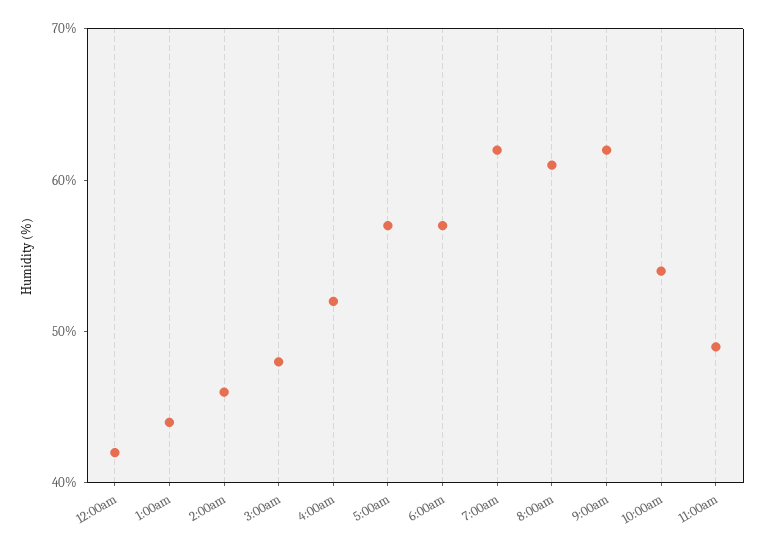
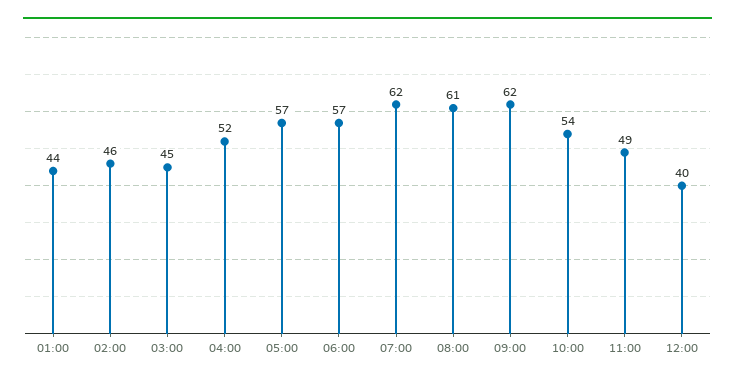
12:00am: 42 -> none
3:00am: 48 -> 45
12:00: none -> 40

